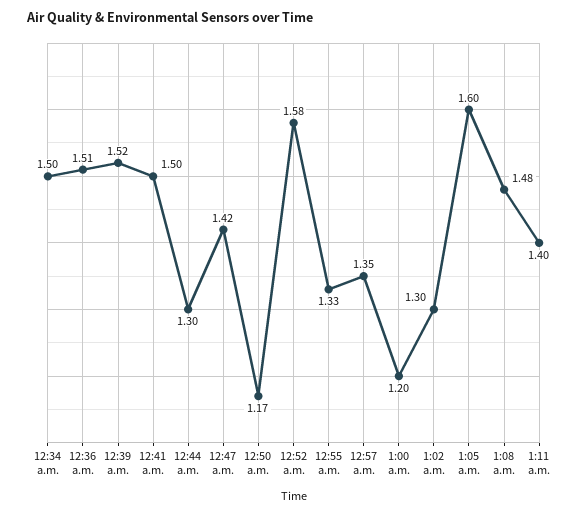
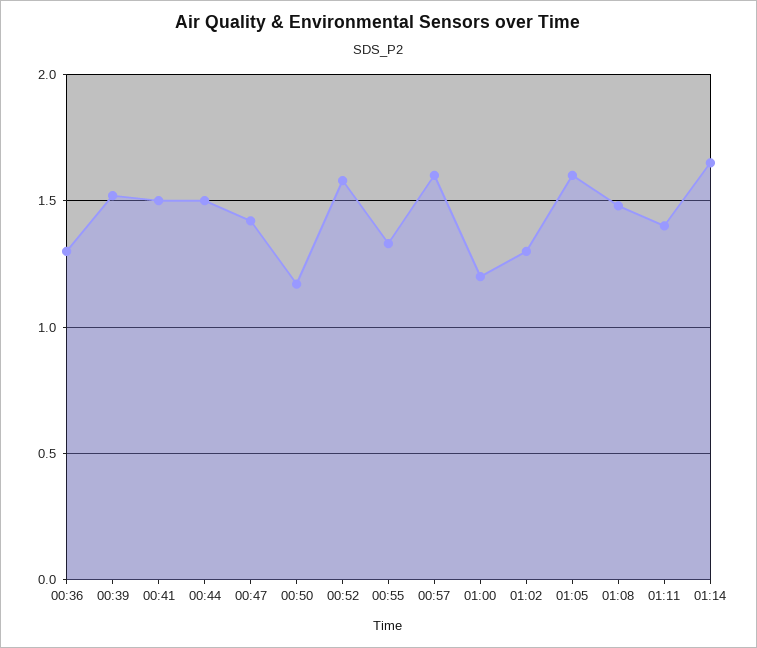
12:34 a.m.: 1.5 -> none
12:36 a.m.: 1.51 -> 1.3
12:44 a.m.: 1.3 -> 1.5
12:57 a.m.: 1.35 -> 1.6
01:14: none -> 1.65

